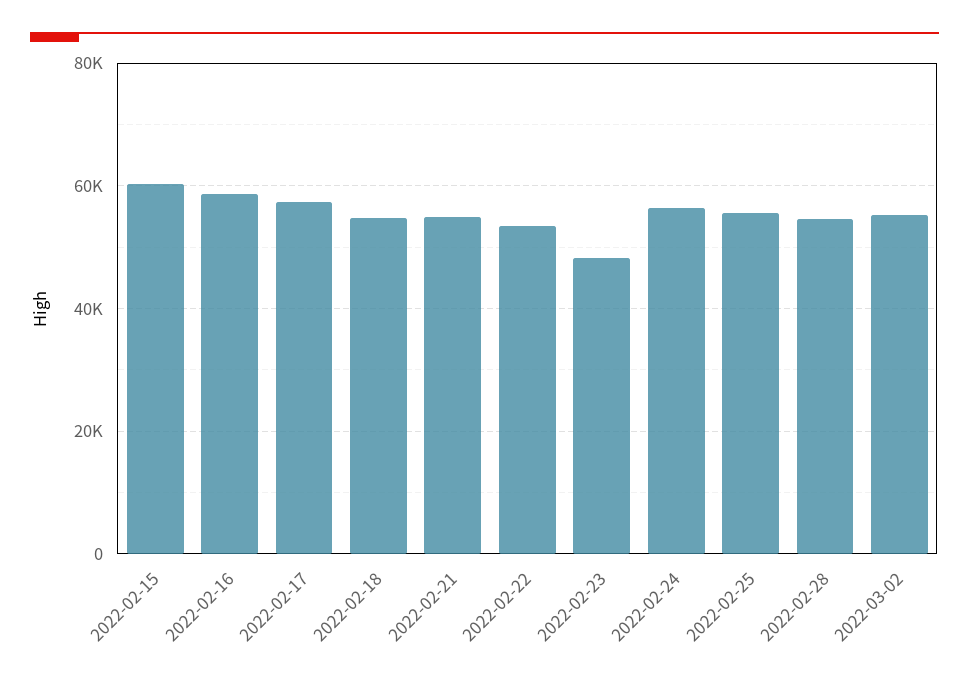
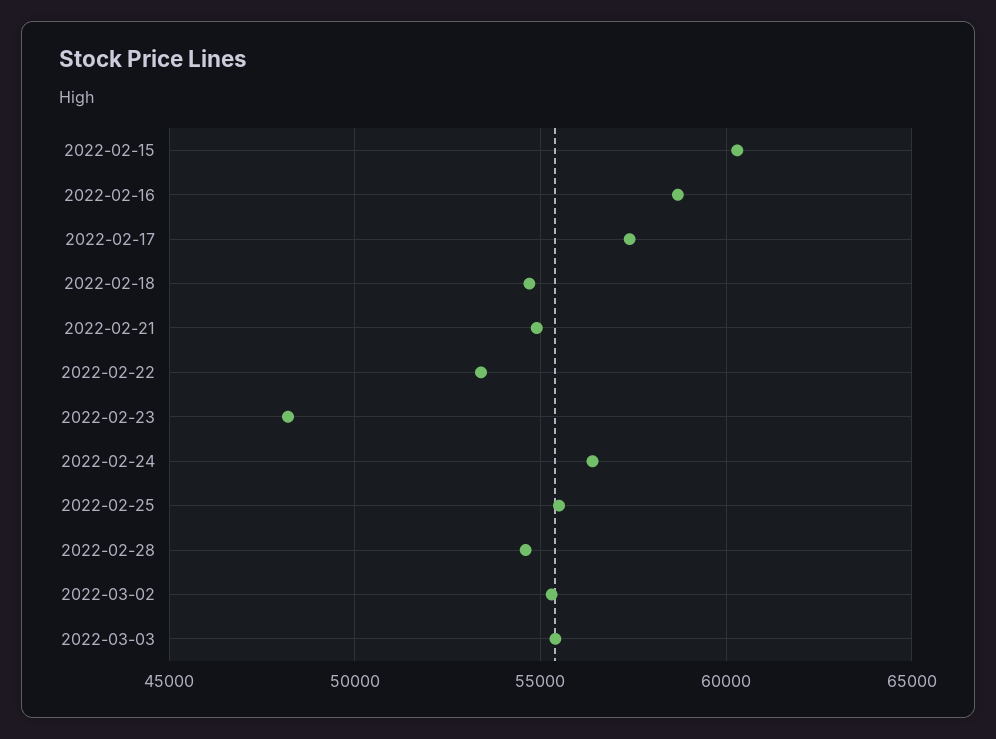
2022-03-03: none -> 55500

